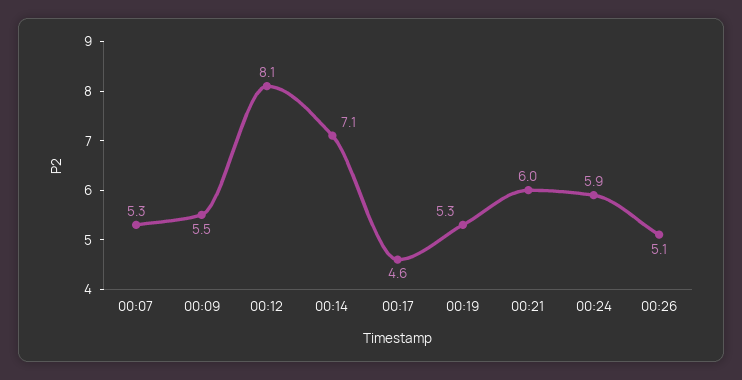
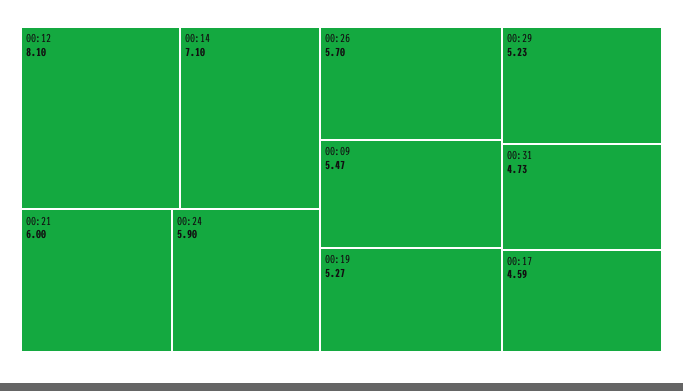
00:07: 5.3 -> none
00:26: 5.1 -> 5.7
00:29: none -> 5.23
00:31: none -> 4.73

